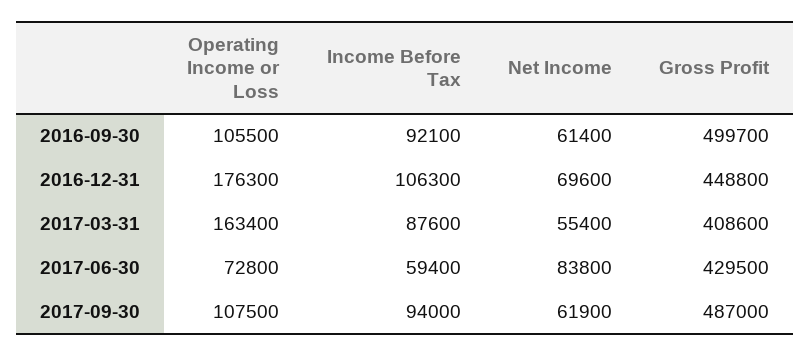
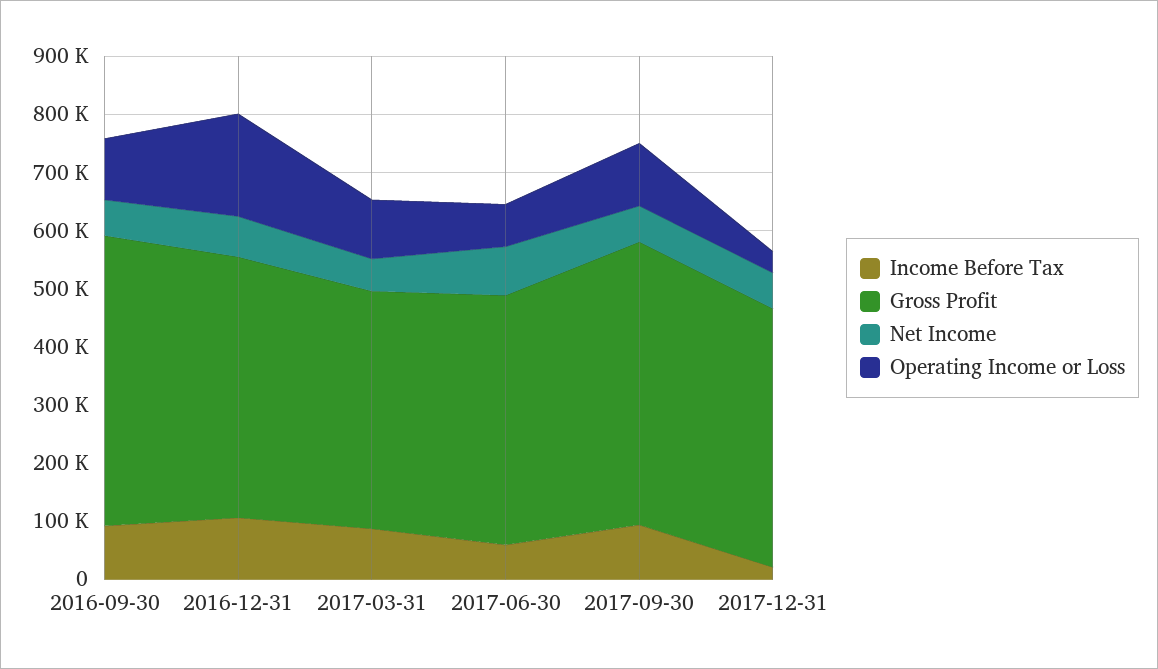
Operating Income or Loss, 2017-03-31: 163400 -> 100000
Income Before Tax, 2017-12-31: none -> 20000
Gross Profit, 2017-12-31: none -> 440000
Net Income, 2017-12-31: none -> 60000
Operating Income or Loss, 2017-12-31: none -> 40000

